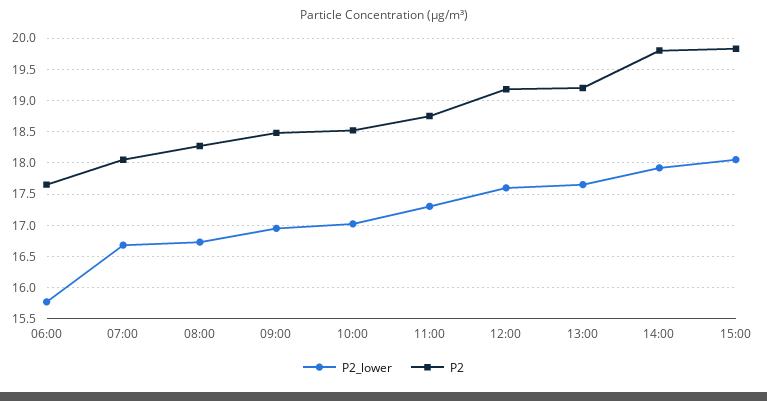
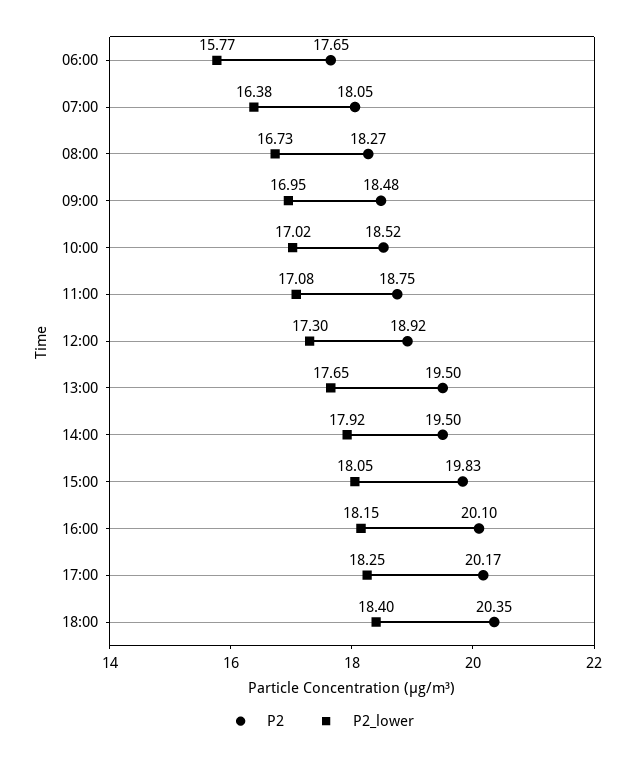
P2_lower, 07:00: 16.7 -> 16.38
P2_lower, 11:00: 17.3 -> 17.08
P2_lower, 12:00: 17.6 -> 17.3
P2, 12:00: 19.2 -> 18.92
P2, 13:00: 19.2 -> 19.5
P2, 14:00: 19.8 -> 19.5
P2, 16:00: none -> 20.1
P2_lower, 16:00: none -> 18.15
P2, 17:00: none -> 20.17
P2_lower, 17:00: none -> 18.25
P2, 18:00: none -> 20.35
P2_lower, 18:00: none -> 18.4

